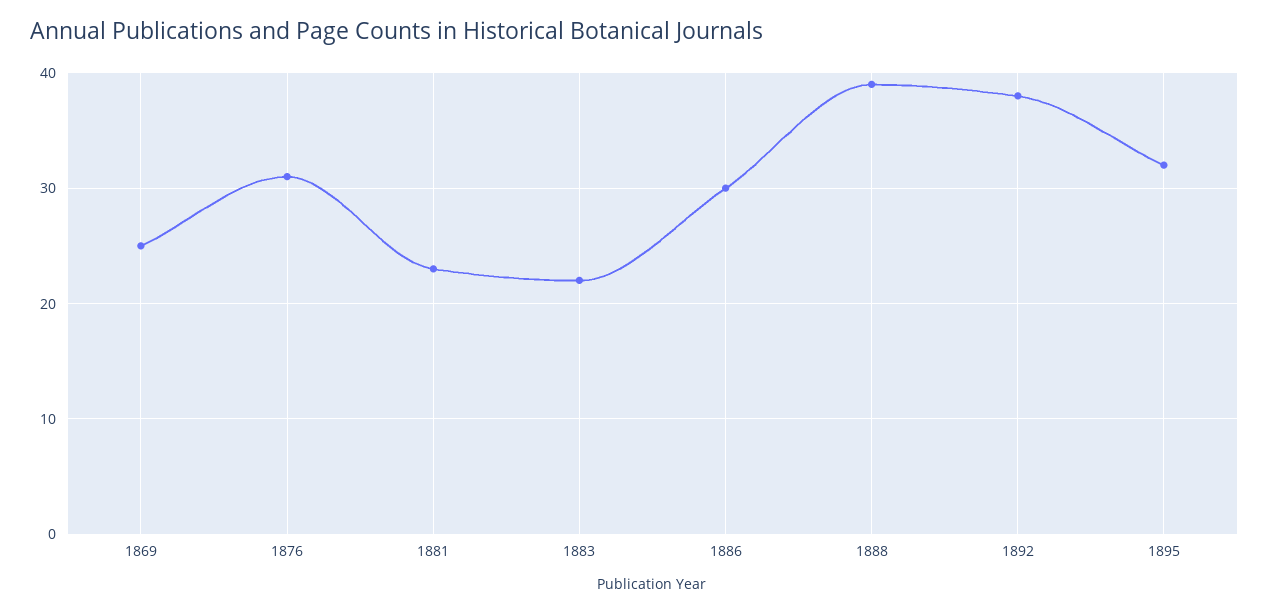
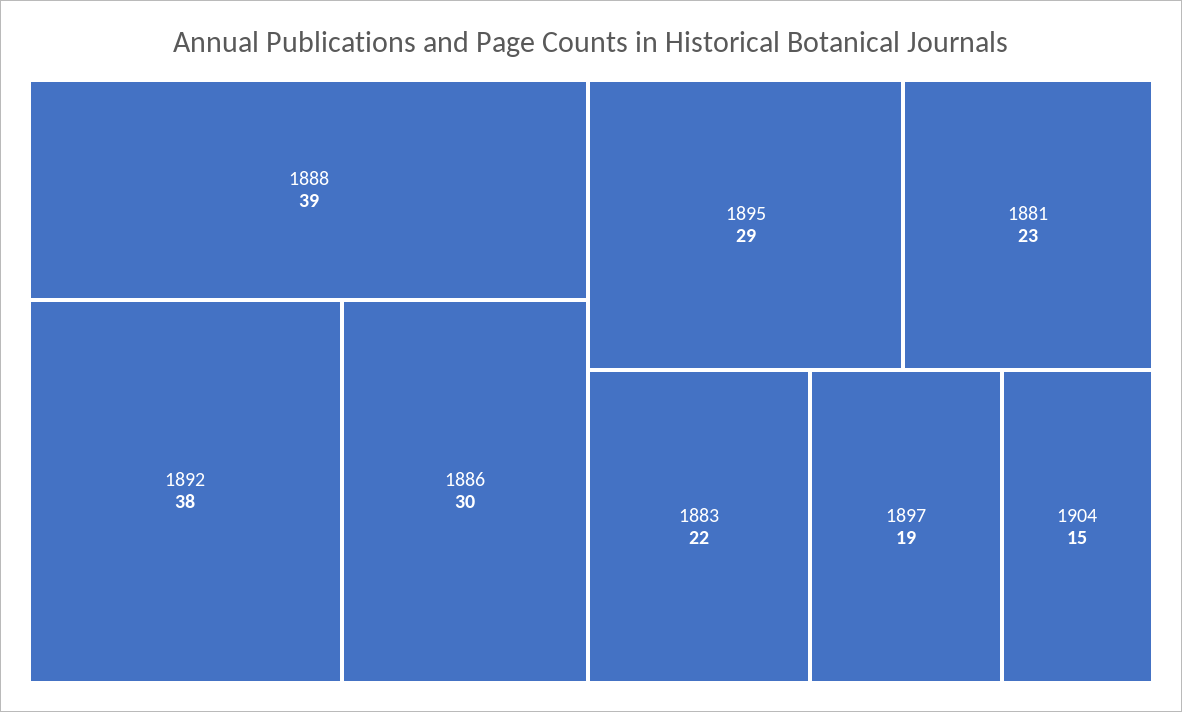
1869: 25 -> none
1876: 31 -> none
1895: 32 -> 29
1897: none -> 19
1904: none -> 15

